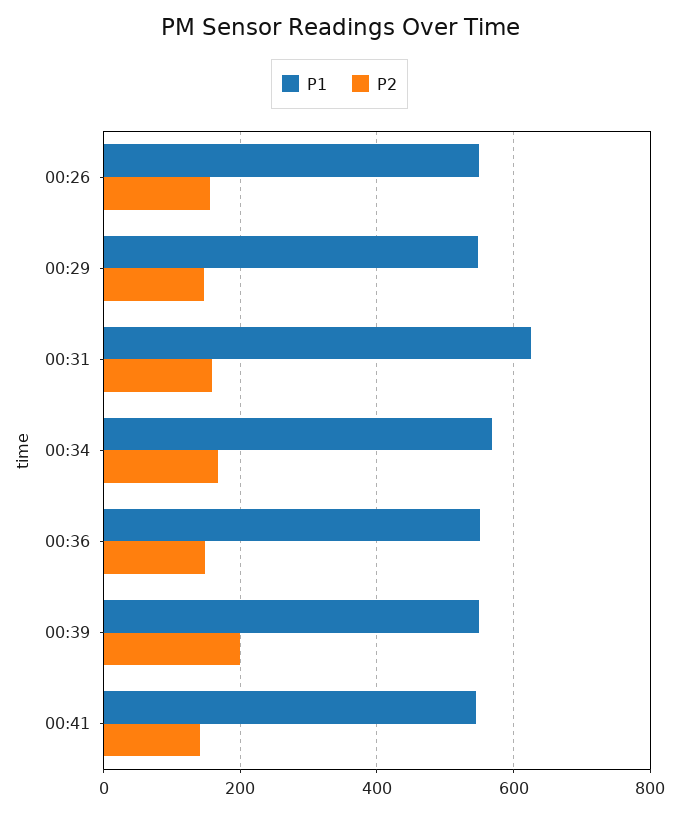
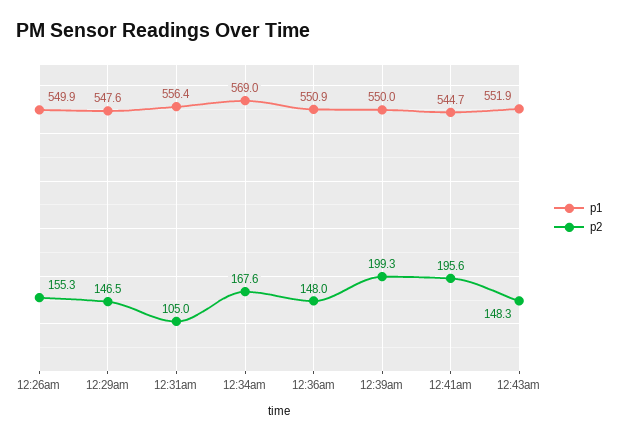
P1, 00:31: 620 -> 556.4
P2, 00:31: 160 -> 105
P2, 00:41: 140 -> 195.6
P1, 12:43am: none -> 551.9
P2, 12:43am: none -> 148.3

